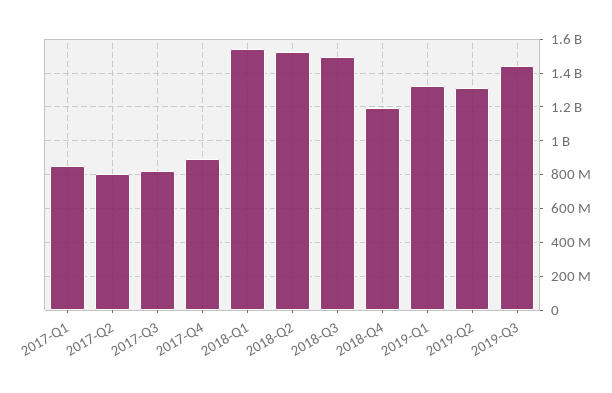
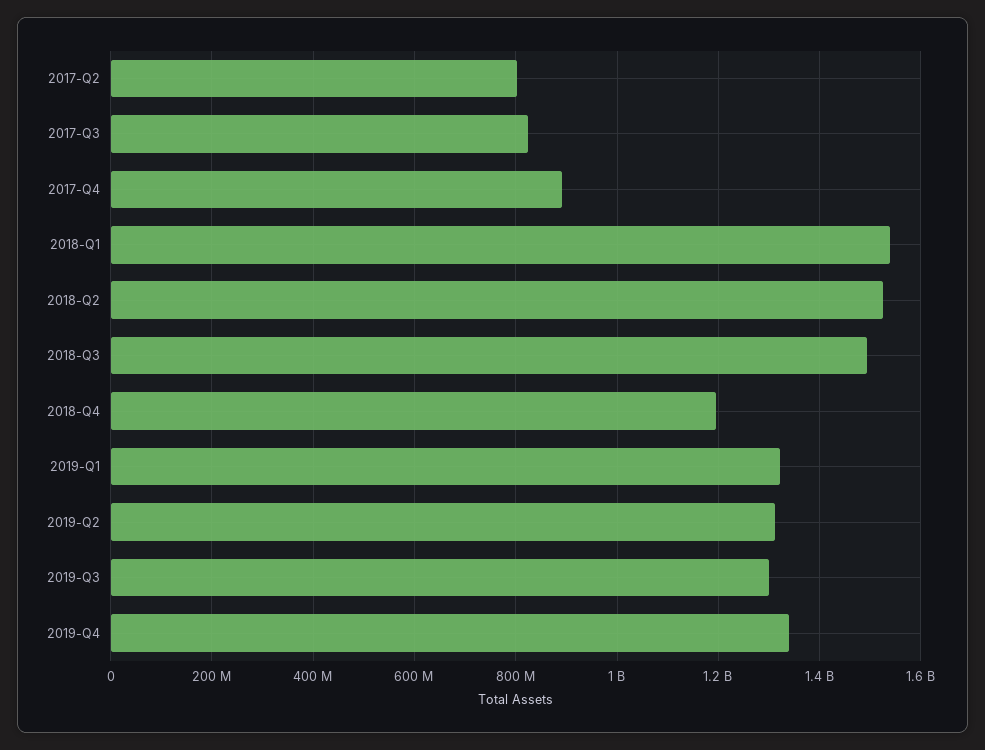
2017-Q1: 850000000 -> none
2019-Q3: 1450000000 -> 1300000000
2019-Q4: none -> 1340000000

